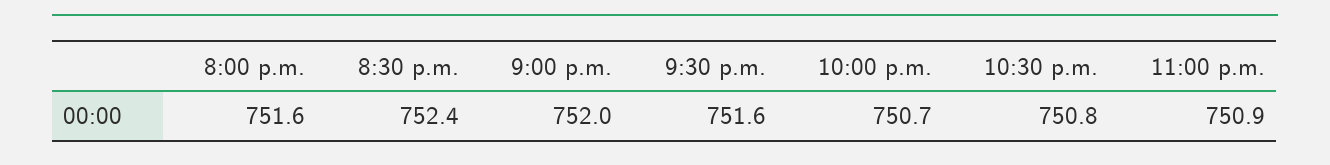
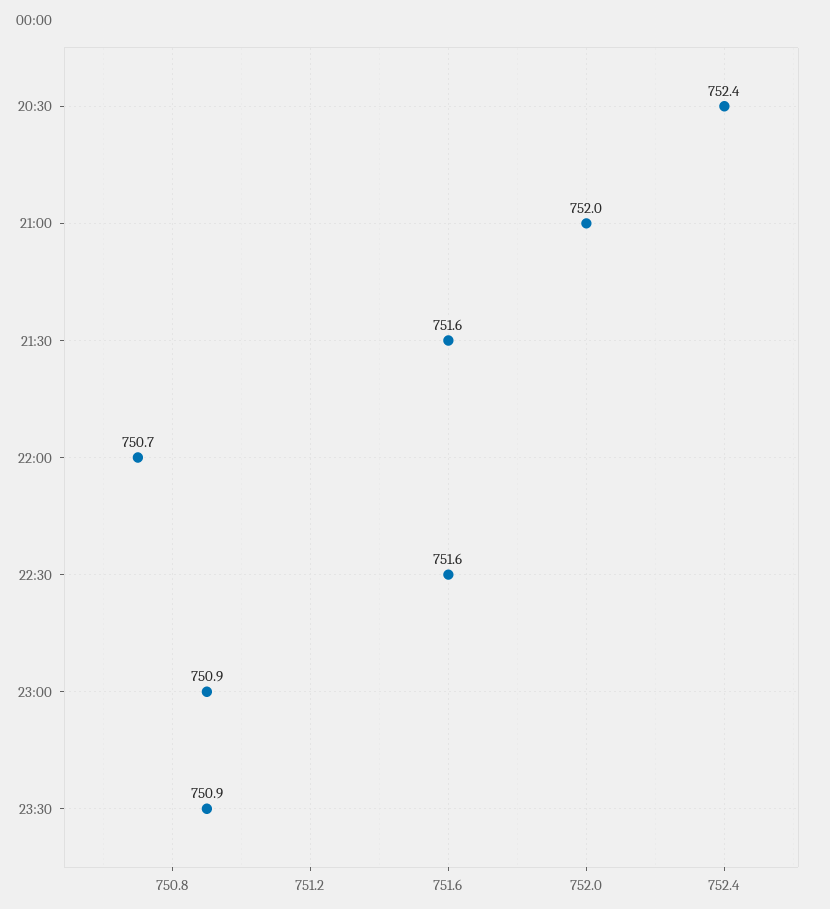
8:00 p.m.: 751.6 -> none
10:30 p.m.: 750.8 -> 751.6
23:30: none -> 750.9

